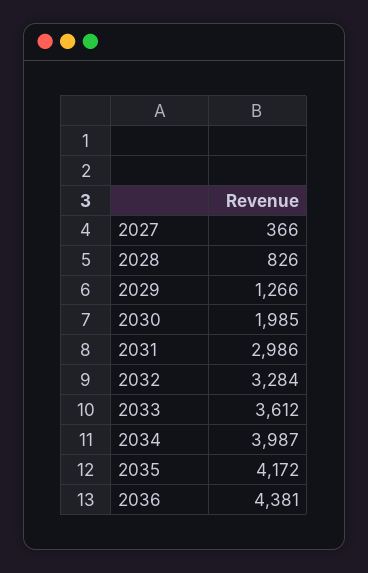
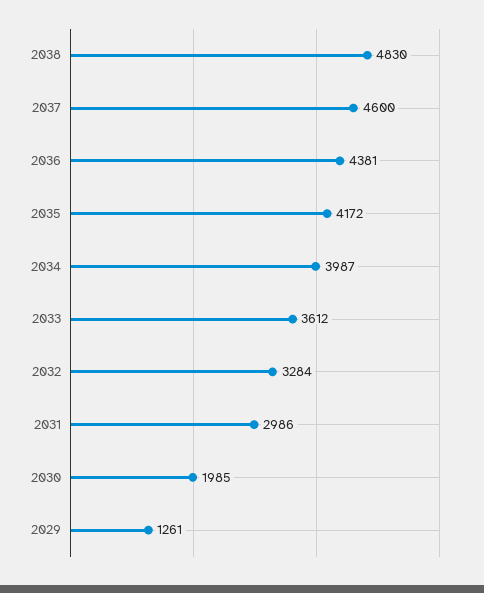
2027: 366 -> none
2028: 826 -> none
2029: 1266 -> 1261
2038: none -> 4830
2037: none -> 4600

